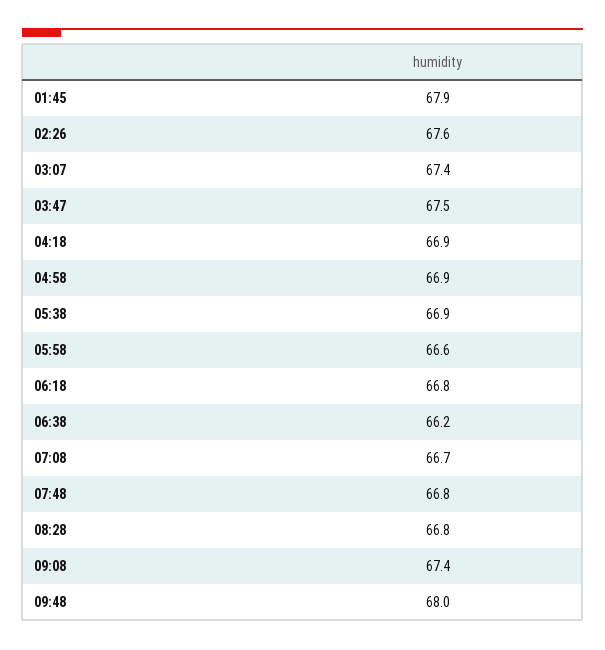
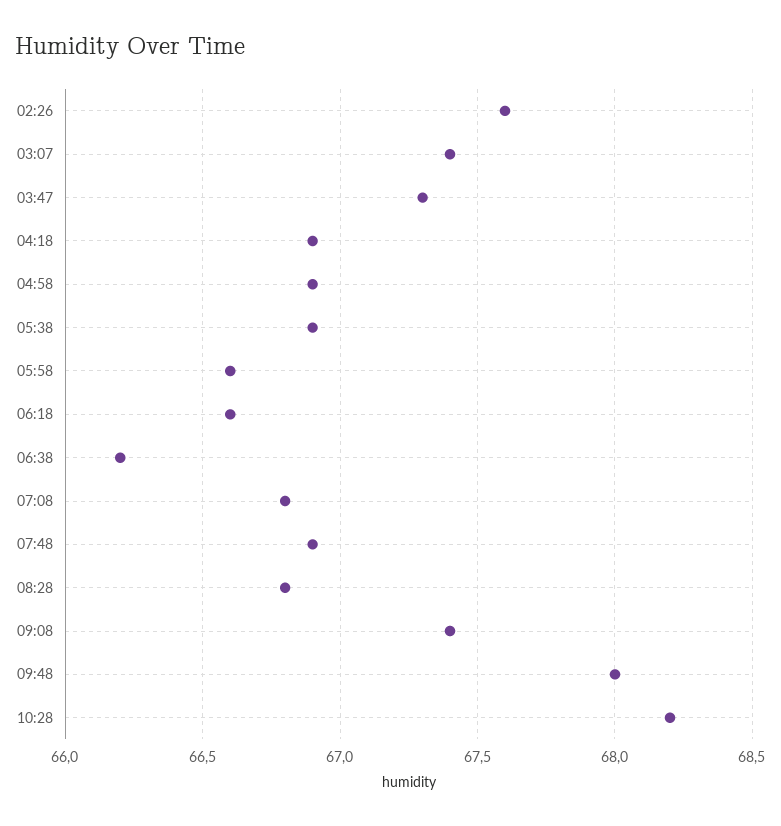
01:45: 67.9 -> none
03:47: 67.5 -> 67.3
06:18: 66.8 -> 66.6
07:08: 66.7 -> 66.8
07:48: 66.8 -> 66.9
10:28: none -> 68.2

